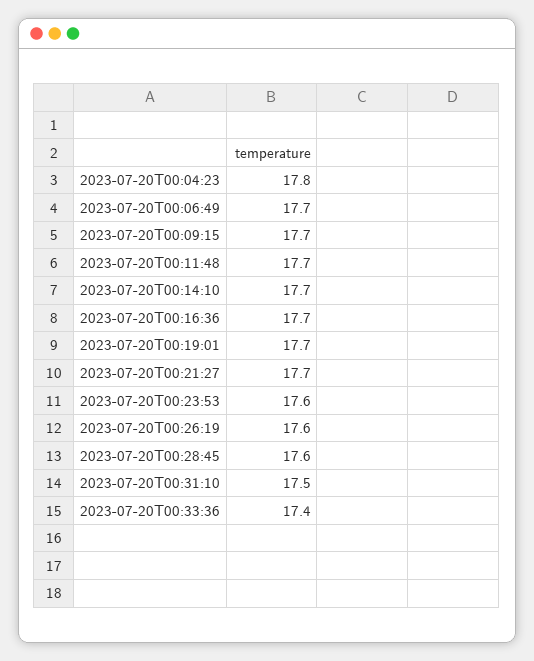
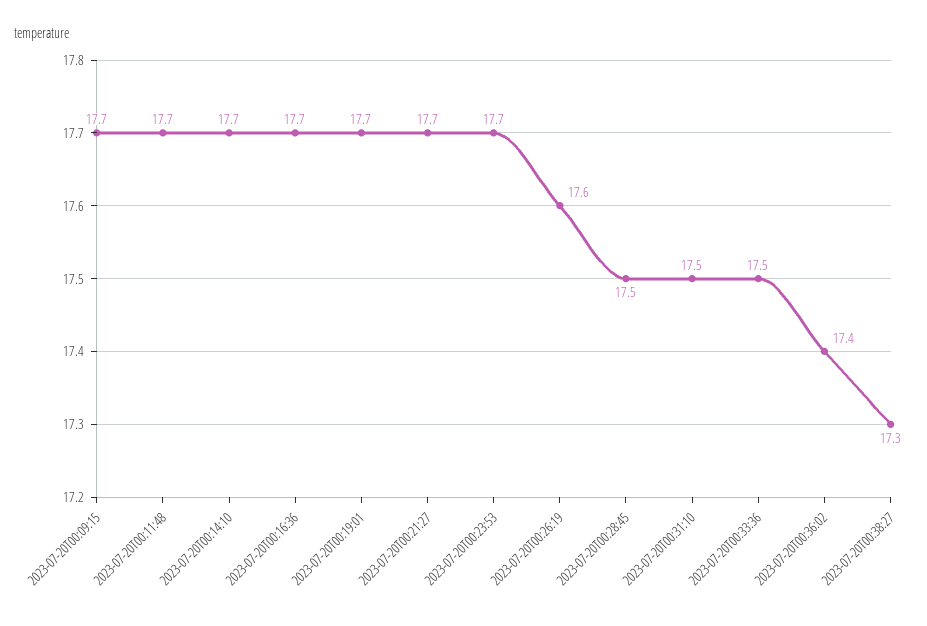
2023-07-20T00:04:23: 17.8 -> none
2023-07-20T00:06:49: 17.7 -> none
2023-07-20T00:23:53: 17.6 -> 17.7
2023-07-20T00:28:45: 17.6 -> 17.5
2023-07-20T00:33:36: 17.4 -> 17.5
2023-07-20T00:36:02: none -> 17.4
2023-07-20T00:38:27: none -> 17.3

